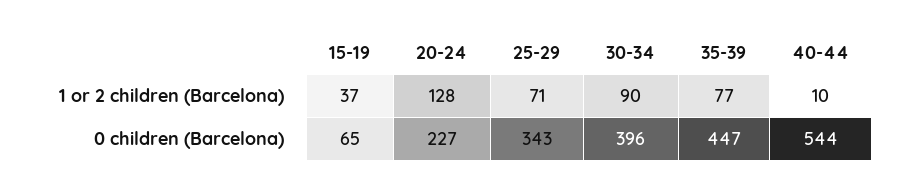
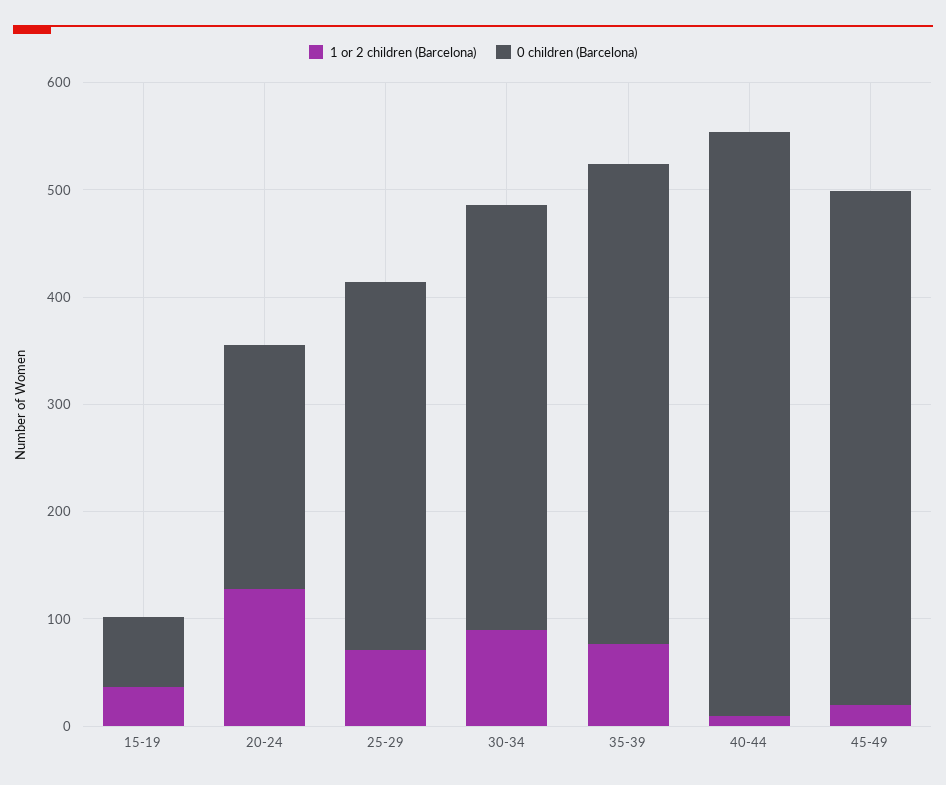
1 or 2 children (Barcelona), 45-49: none -> 20
0 children (Barcelona), 45-49: none -> 480

